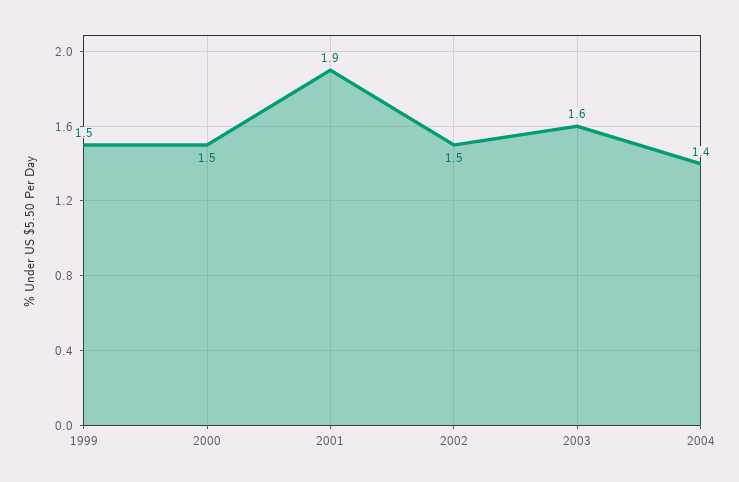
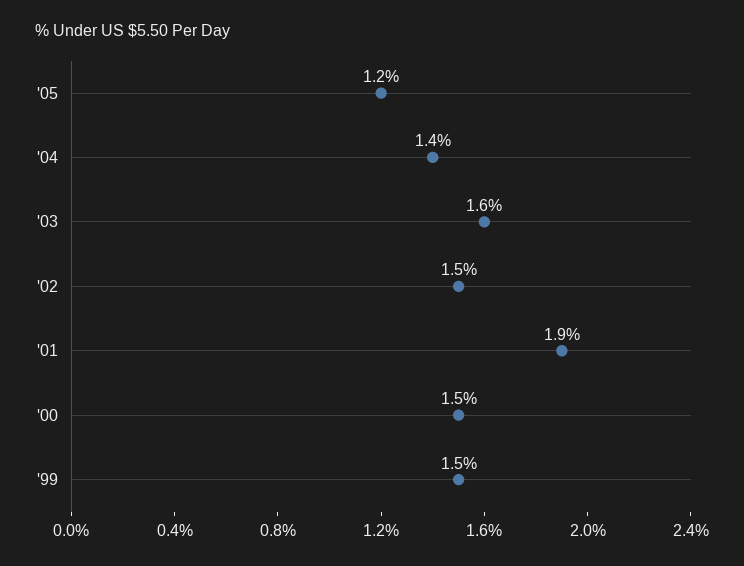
'05: none -> 1.2

